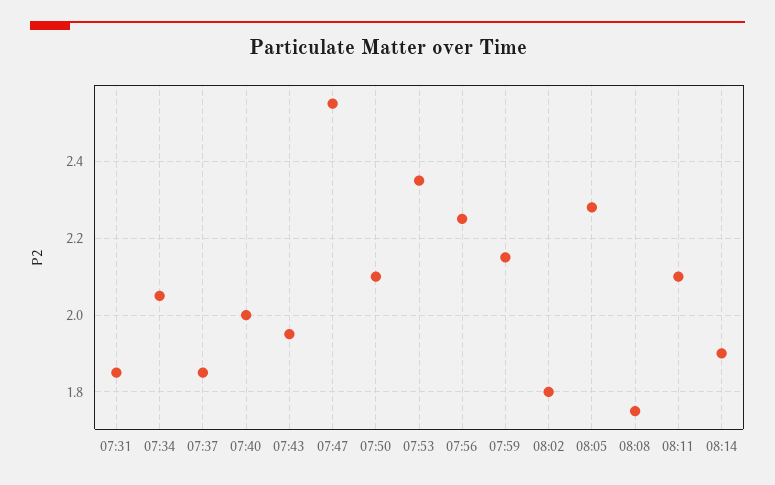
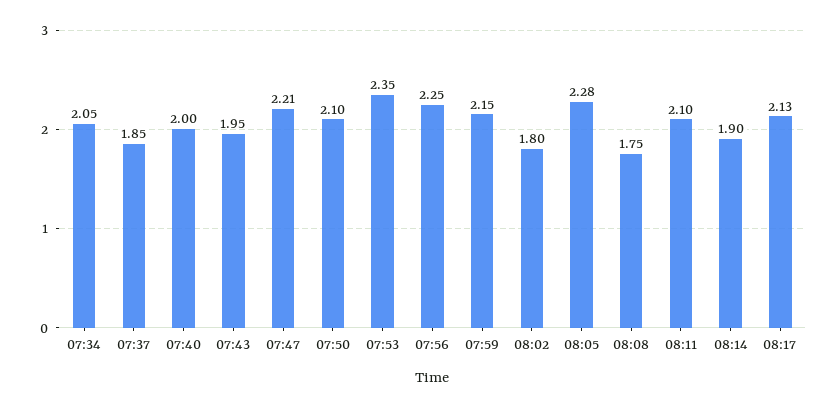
07:31: 1.85 -> none
07:47: 2.55 -> 2.21
08:17: none -> 2.13

